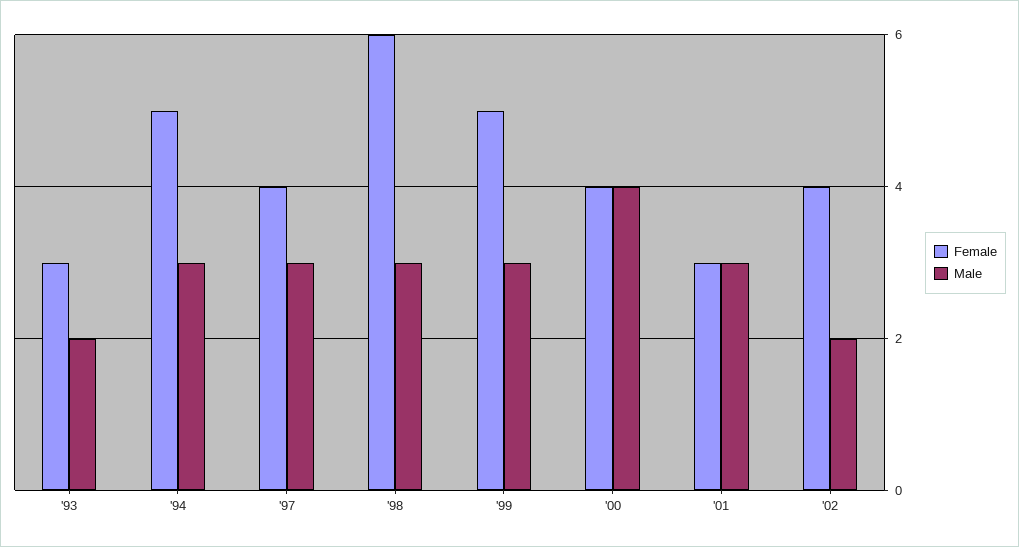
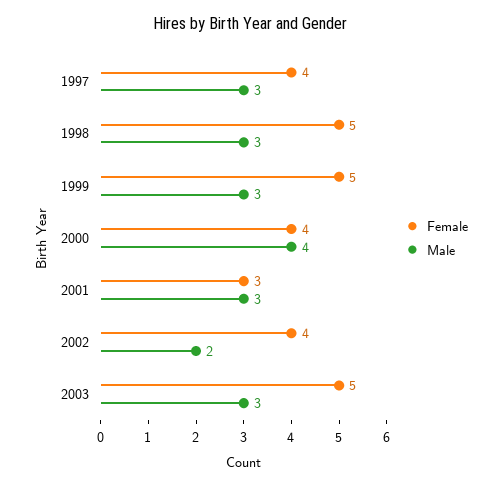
Female, '93: 3 -> none
Male, '93: 2 -> none
Female, '94: 5 -> none
Male, '94: 3 -> none
Female, '98: 6 -> 5
Female, 2003: none -> 5
Male, 2003: none -> 3

